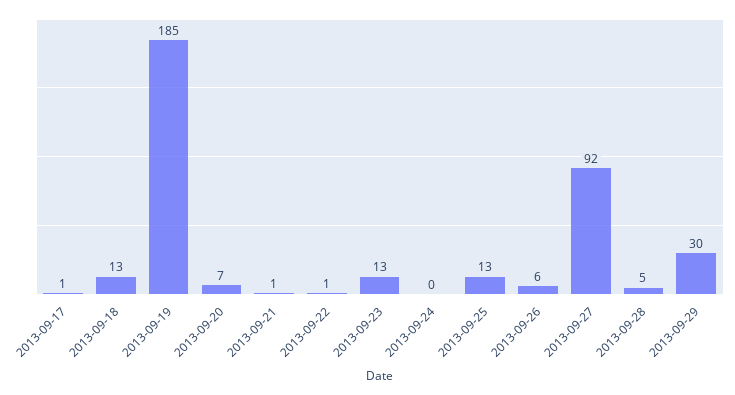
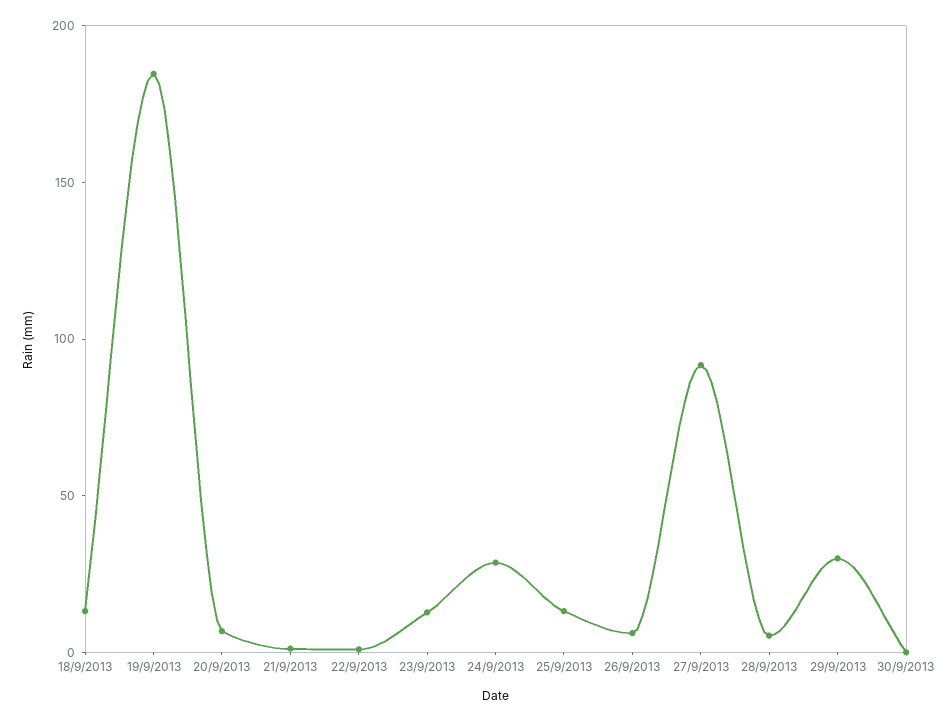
2013-09-17: 1 -> none
2013-09-24: 0 -> 30
30/9/2013: none -> 0

